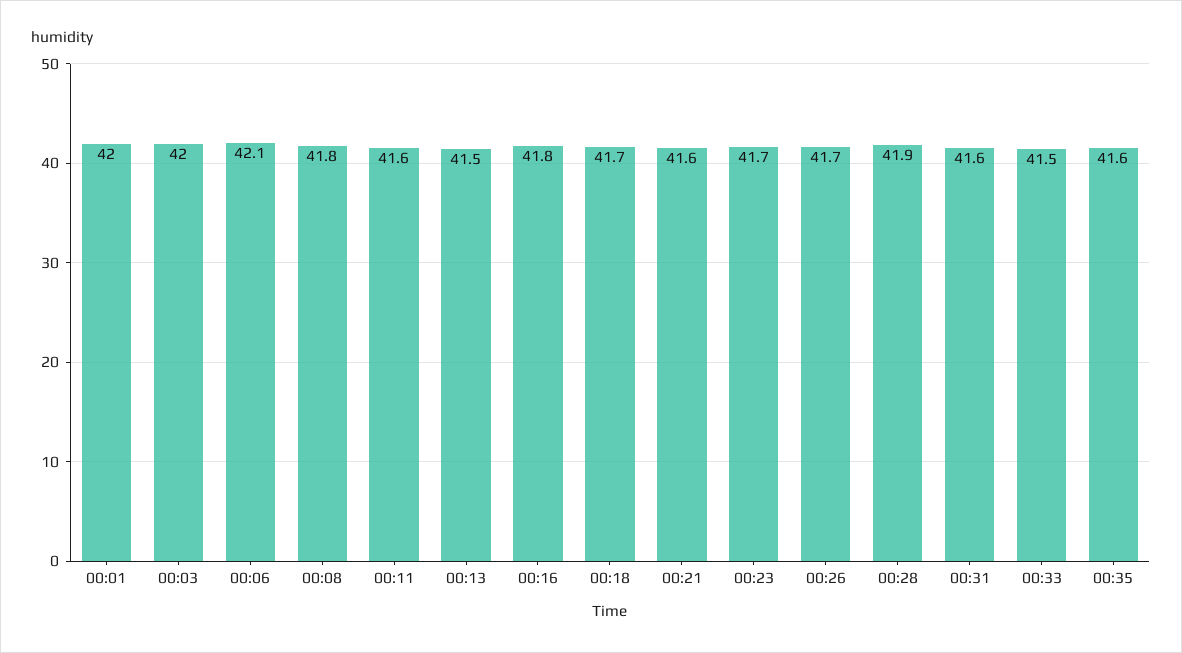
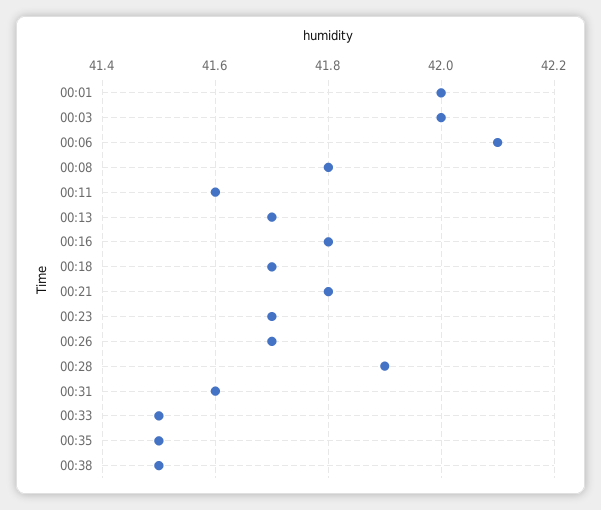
00:13: 41.5 -> 41.7
00:21: 41.6 -> 41.8
00:35: 41.6 -> 41.5
00:38: none -> 41.5

